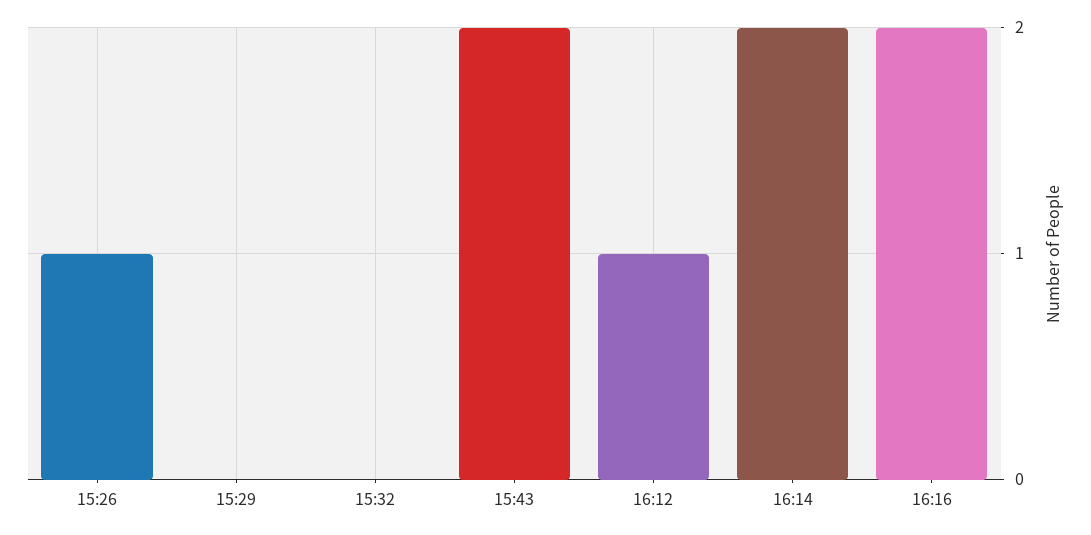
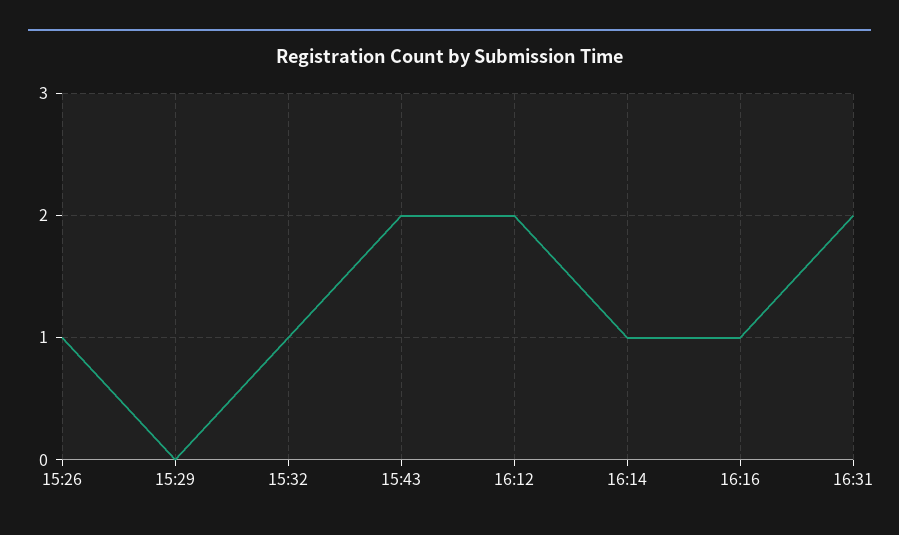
15:32: 0 -> 1
16:12: 1 -> 2
16:14: 2 -> 1
16:16: 2 -> 1
16:31: none -> 2

